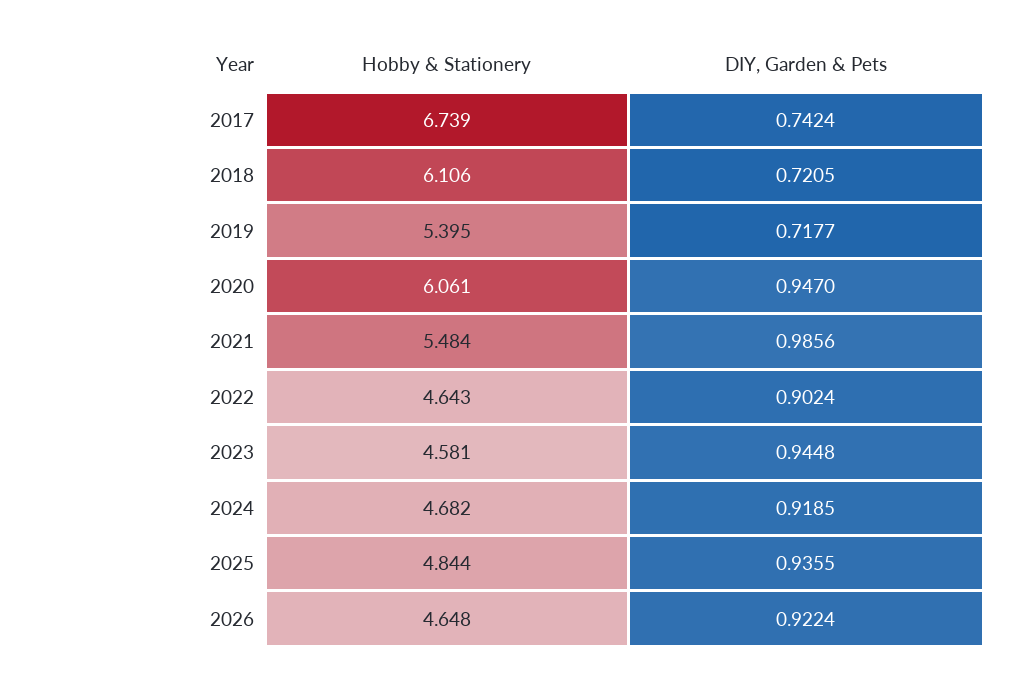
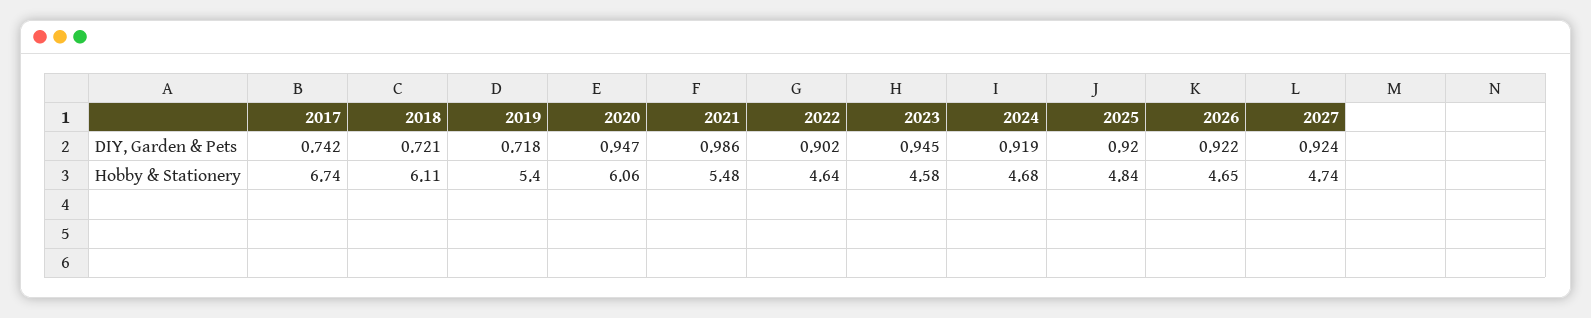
DIY, Garden & Pets, 2025: 0.9355 -> 0.92
DIY, Garden & Pets, 2027: none -> 0.924
Hobby & Stationery, 2027: none -> 4.74

